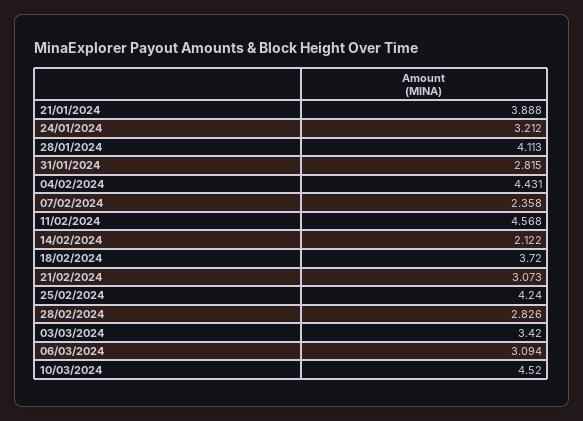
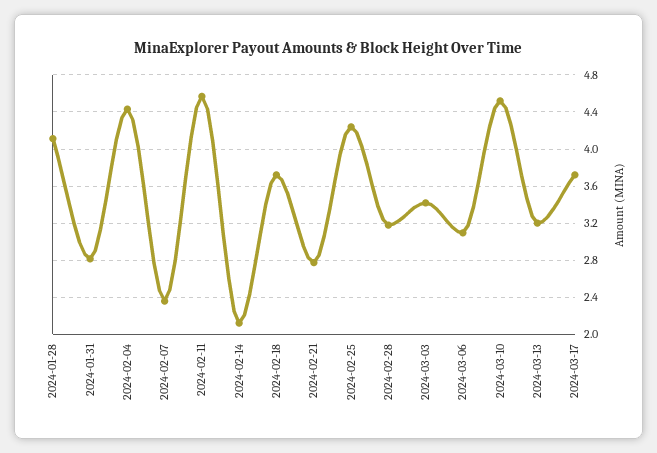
21/01/2024: 3.888 -> none
24/01/2024: 3.212 -> none
21/02/2024: 3.073 -> 2.8
28/02/2024: 2.826 -> 3.2
2024-03-13: none -> 3.2
2024-03-17: none -> 3.7

